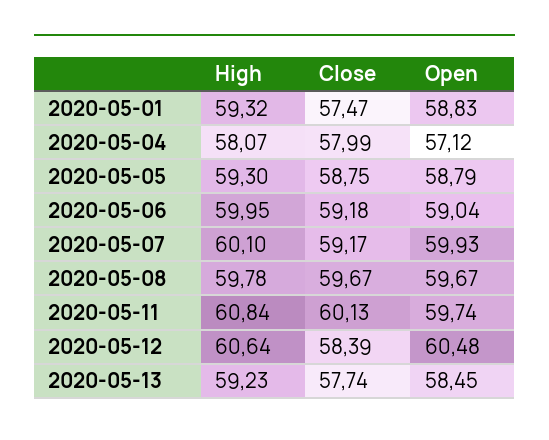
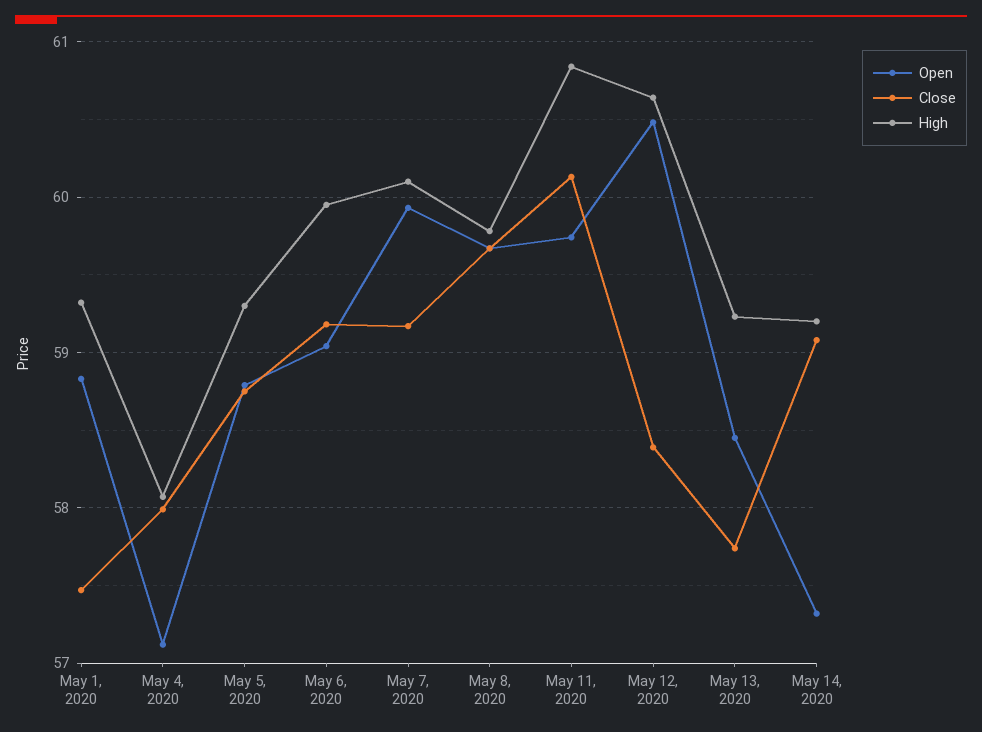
Open, May 14, 2020: none -> 57.3
Close, May 14, 2020: none -> 59.1
High, May 14, 2020: none -> 59.2

